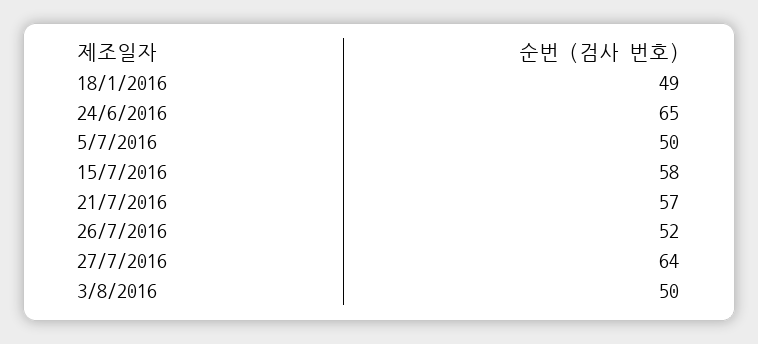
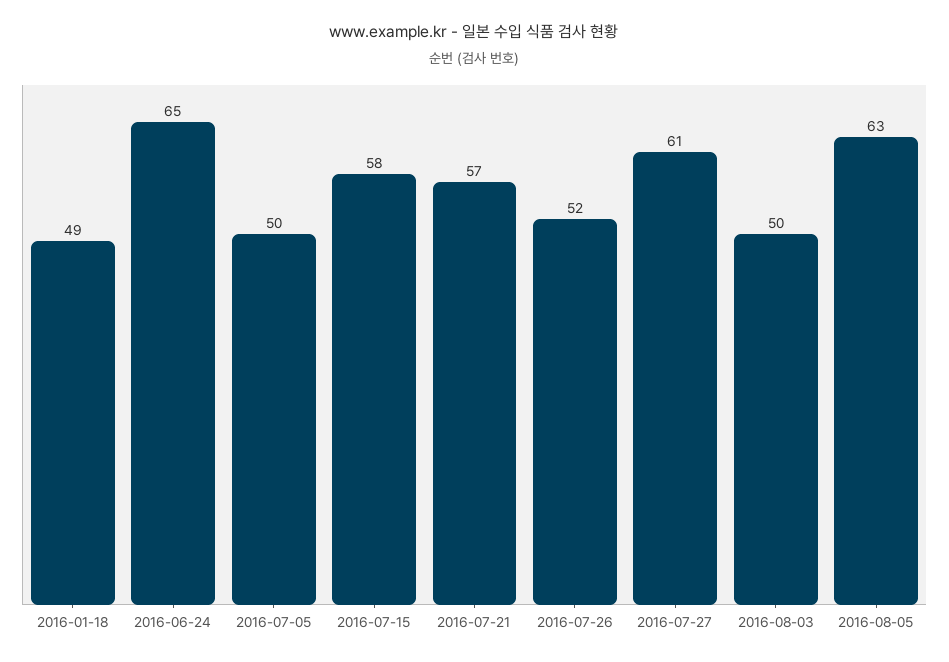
27/7/2016: 64 -> 61
2016-08-05: none -> 63

